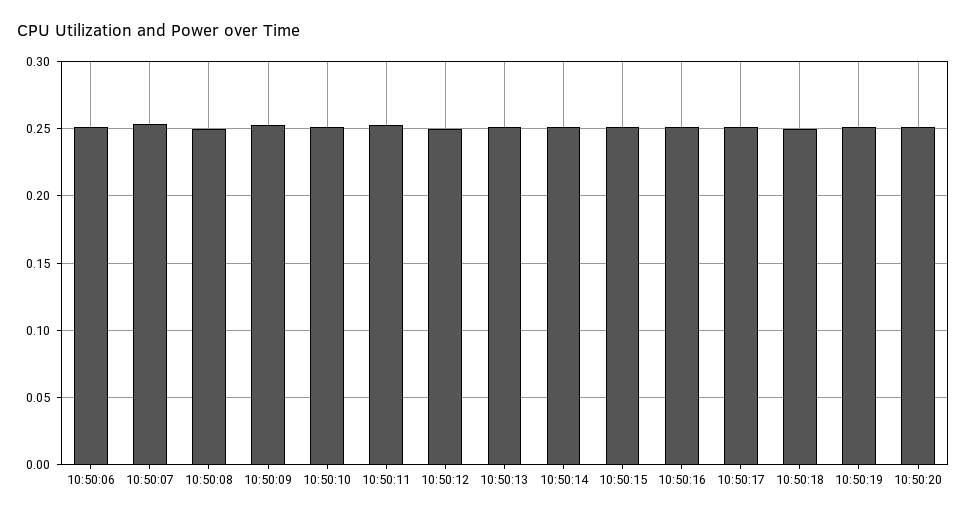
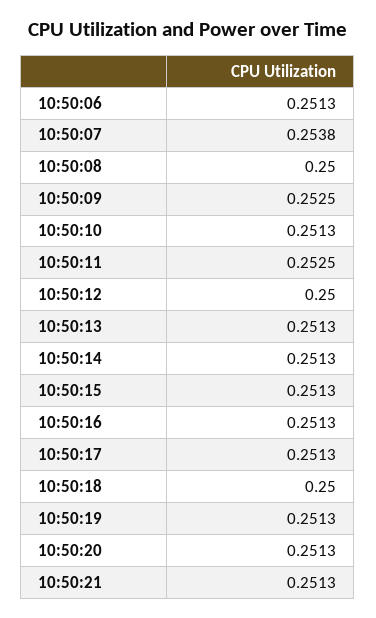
10:50:21: none -> 0.2513

